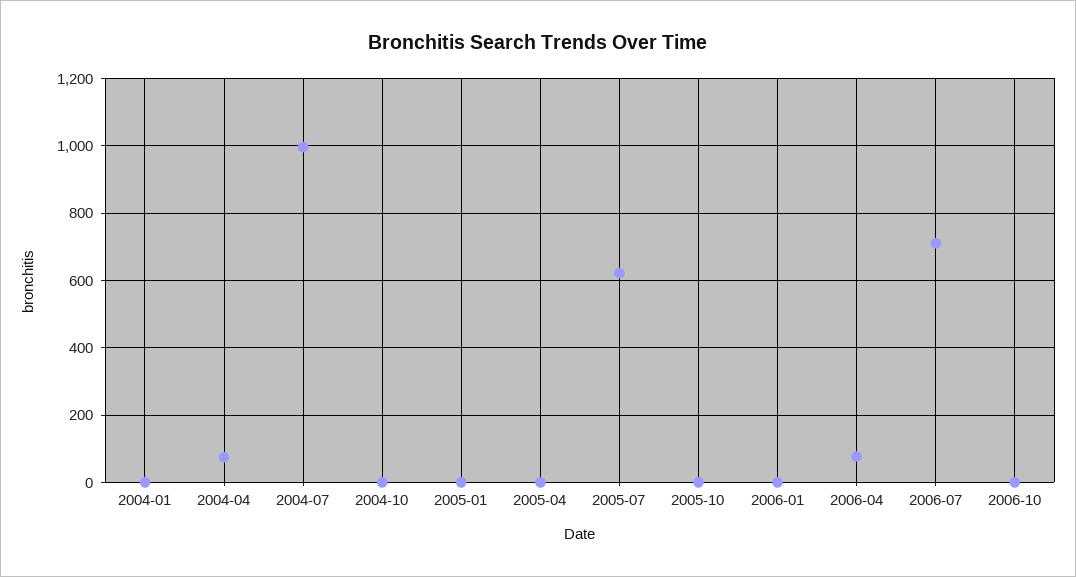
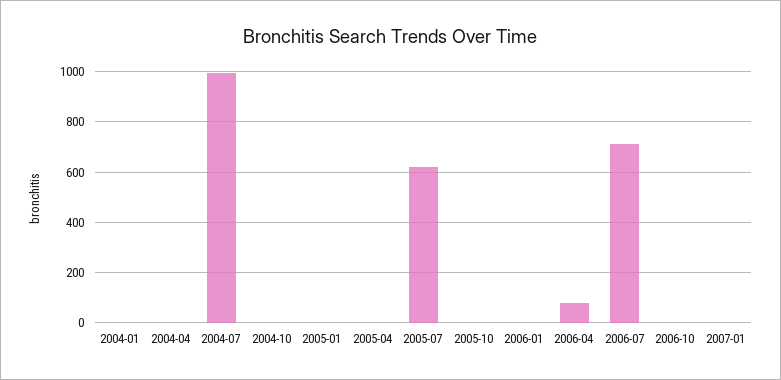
2004-04: 80 -> 0
2007-01: none -> 0

